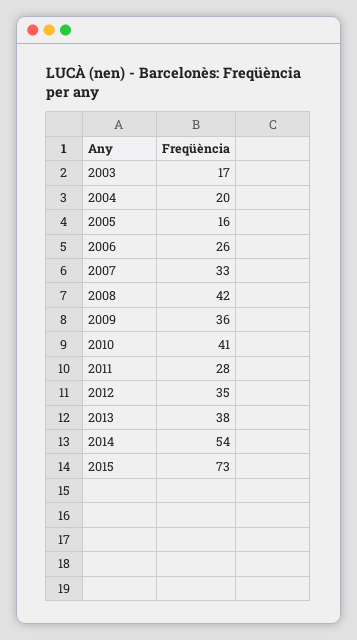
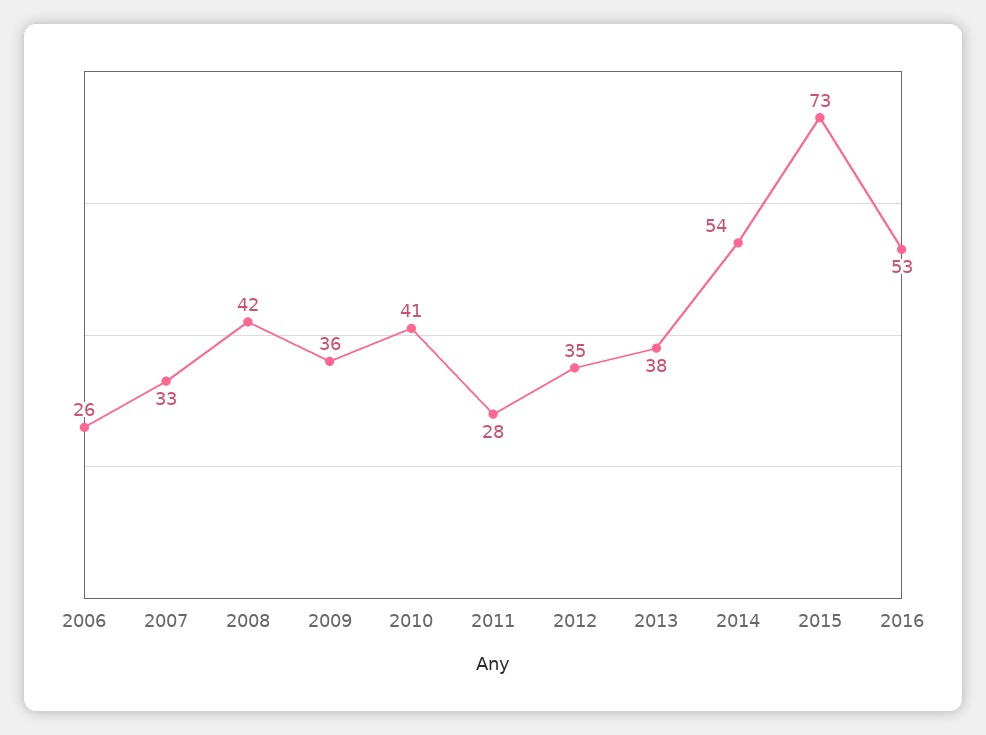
2003: 17 -> none
2004: 20 -> none
2005: 16 -> none
2016: none -> 53

